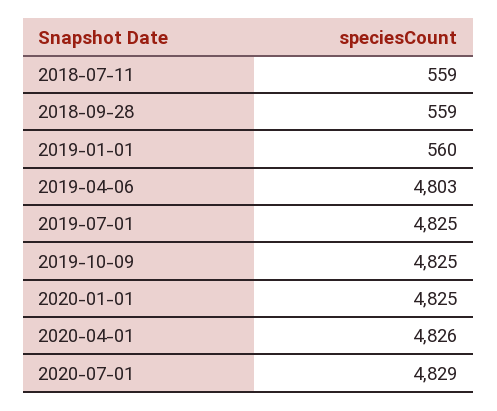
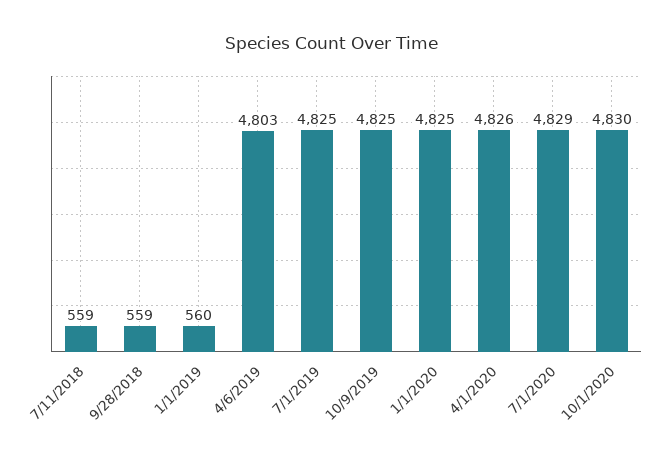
10/1/2020: none -> 4830

